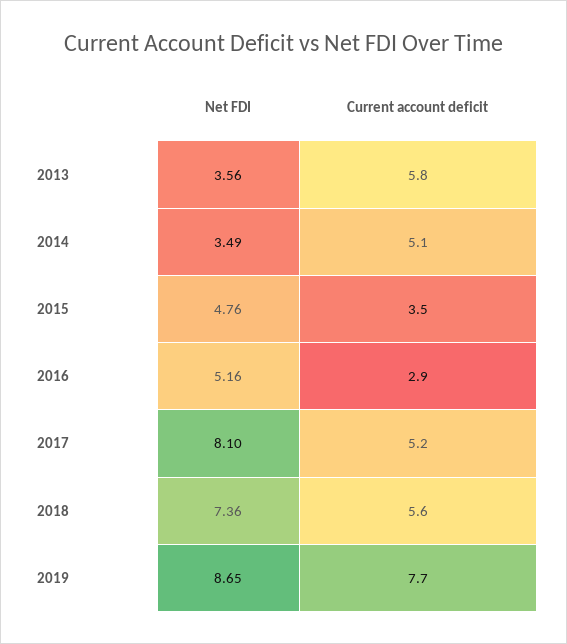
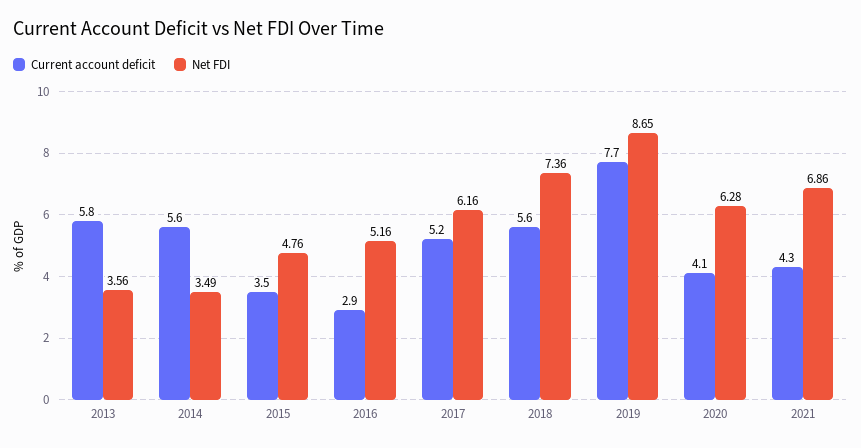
Current account deficit, 2014: 5.1 -> 5.6
Net FDI, 2017: 8.1 -> 6.16
Current account deficit, 2020: none -> 4.1
Net FDI, 2020: none -> 6.28
Current account deficit, 2021: none -> 4.3
Net FDI, 2021: none -> 6.86

